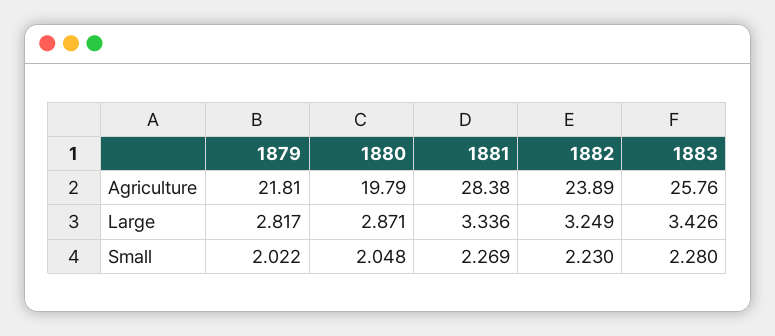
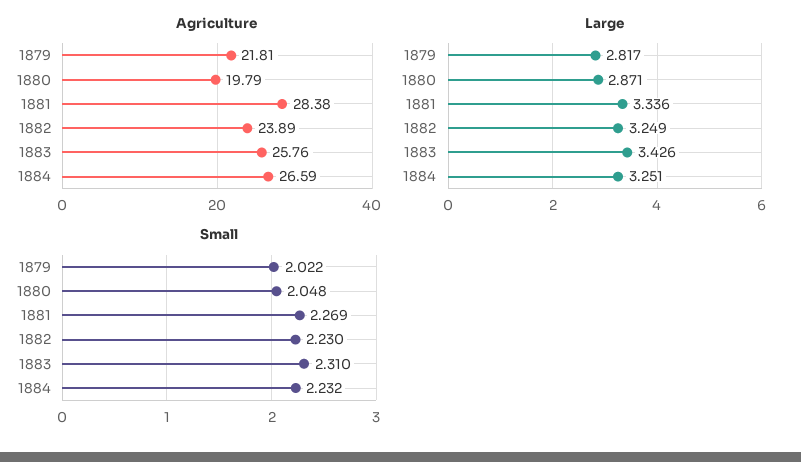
Small, 1883: 2.28 -> 2.31
Agriculture, 1884: none -> 26.59
Large, 1884: none -> 3.251
Small, 1884: none -> 2.232

